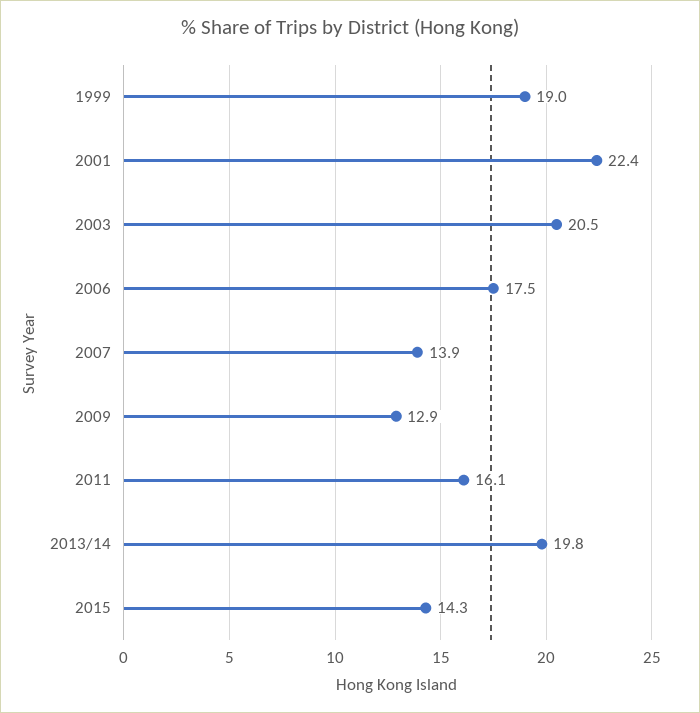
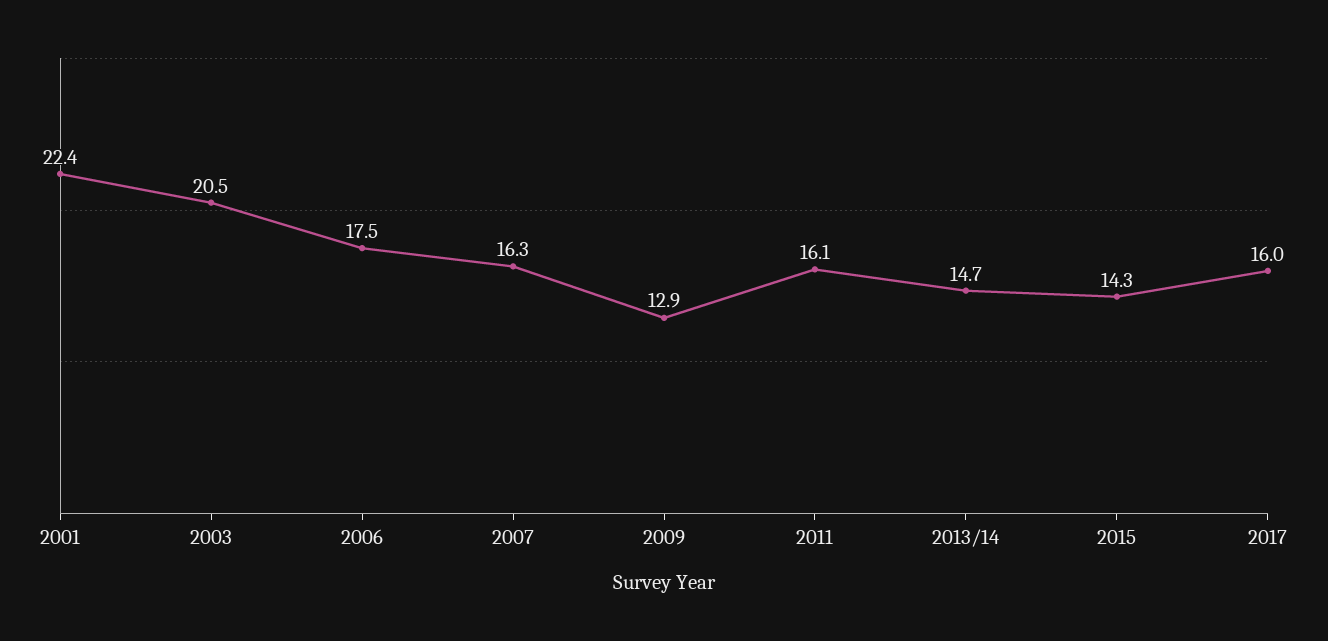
1999: 19 -> none
2007: 13.9 -> 16.3
2013/14: 19.8 -> 14.7
2017: none -> 16

